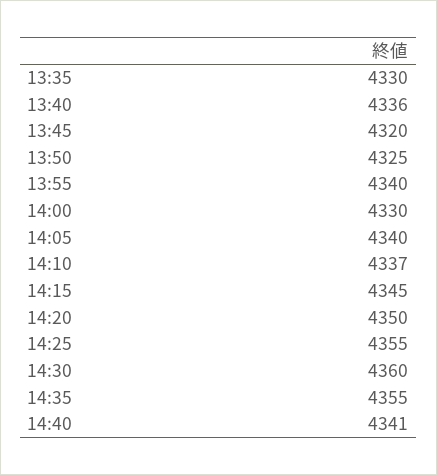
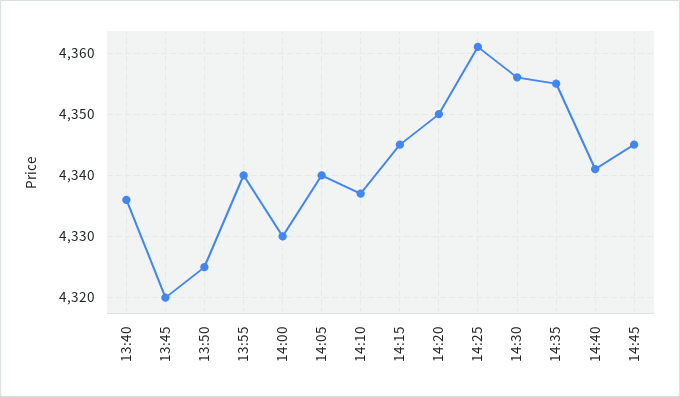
13:35: 4330 -> none
14:25: 4355 -> 4361
14:30: 4360 -> 4356
14:45: none -> 4345

